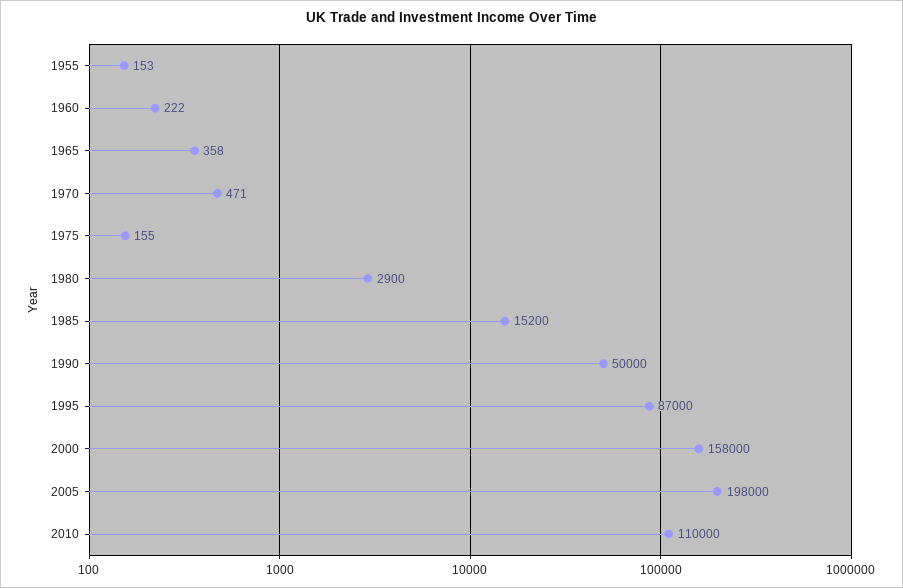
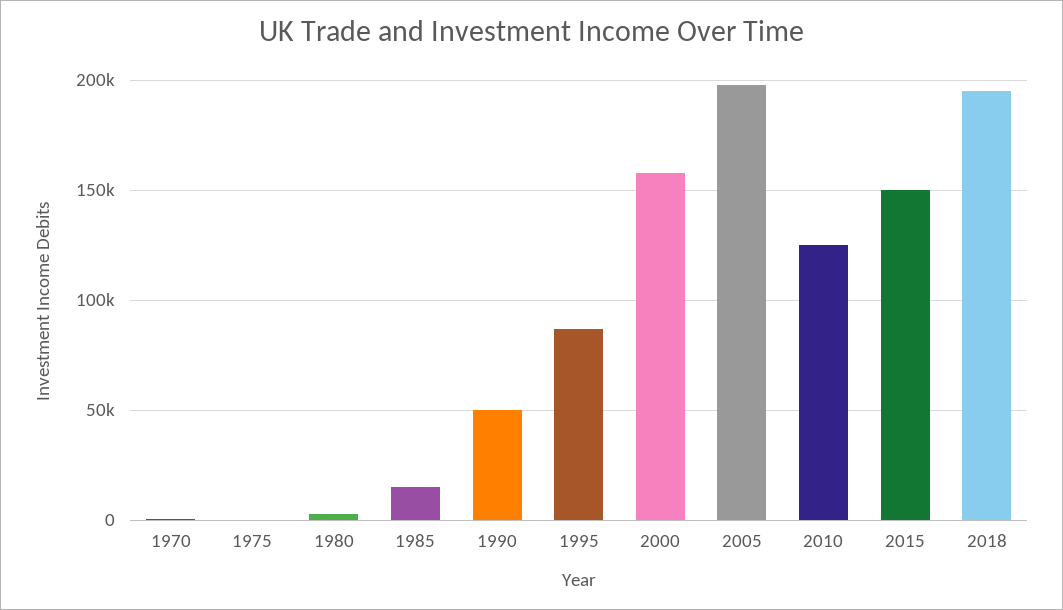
1955: 153 -> none
1960: 222 -> none
1965: 358 -> none
2010: 110000 -> 125000
2015: none -> 150000
2018: none -> 195000

